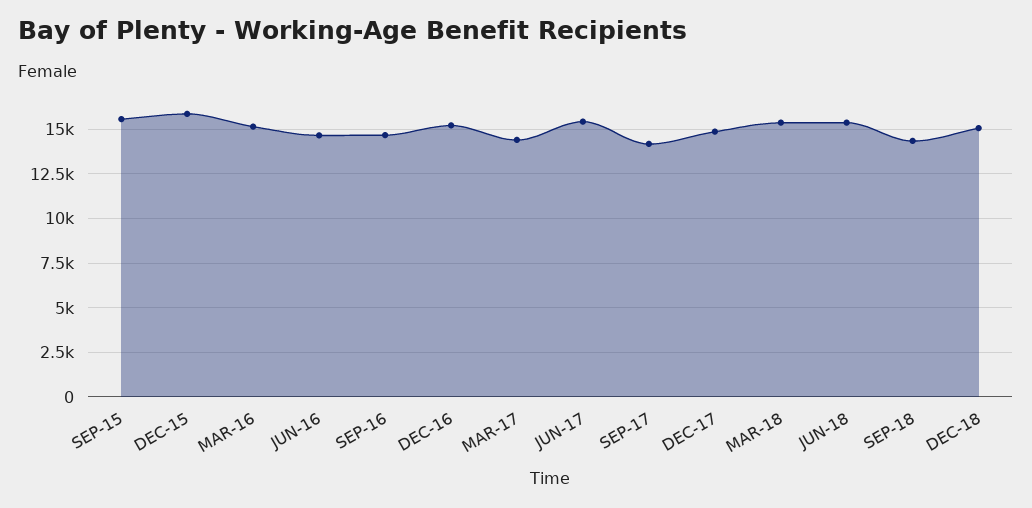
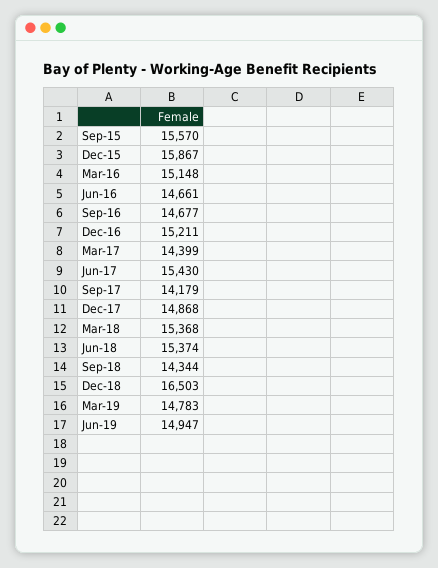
DEC-18: 15000 -> 16503
Mar-19: none -> 14783
Jun-19: none -> 14947

